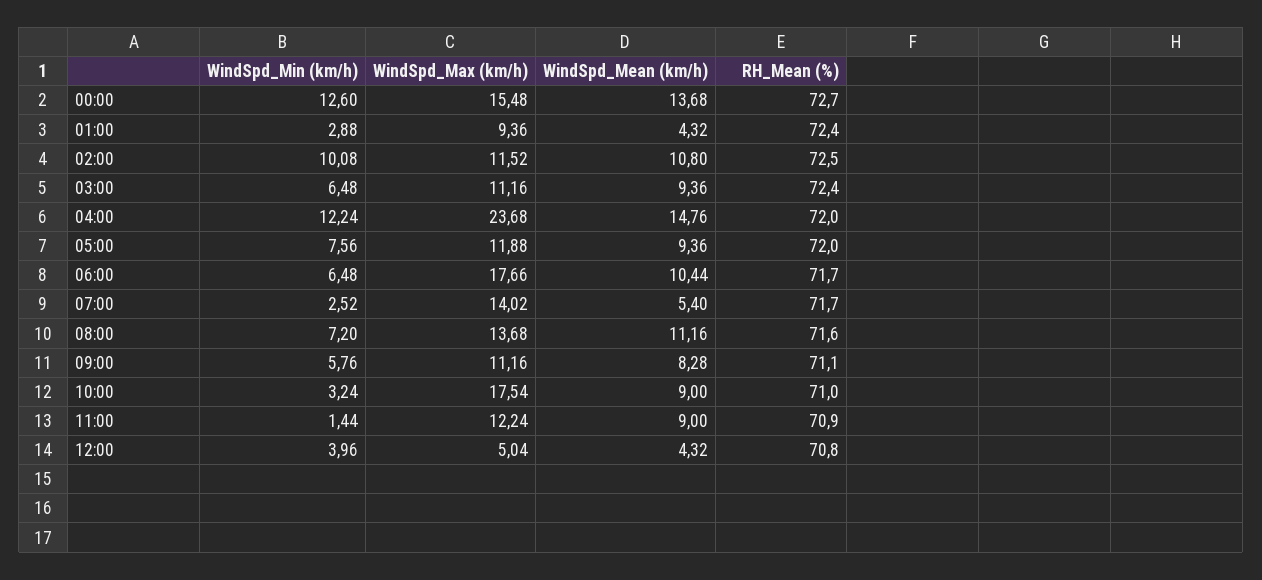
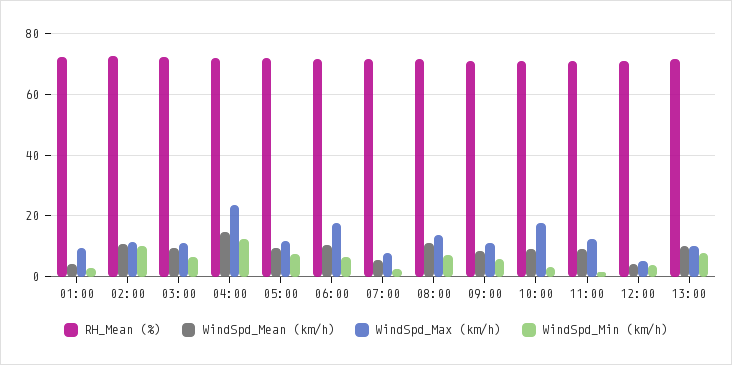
WindSpd_Min (km/h), 00:00: 12.6 -> none
WindSpd_Max (km/h), 00:00: 15.48 -> none
WindSpd_Mean (km/h), 00:00: 13.68 -> none
RH_Mean (%), 00:00: 72.7 -> none
WindSpd_Max (km/h), 07:00: 14.02 -> 8
RH_Mean (%), 13:00: none -> 72
WindSpd_Mean (km/h), 13:00: none -> 10
WindSpd_Max (km/h), 13:00: none -> 10
WindSpd_Min (km/h), 13:00: none -> 8

